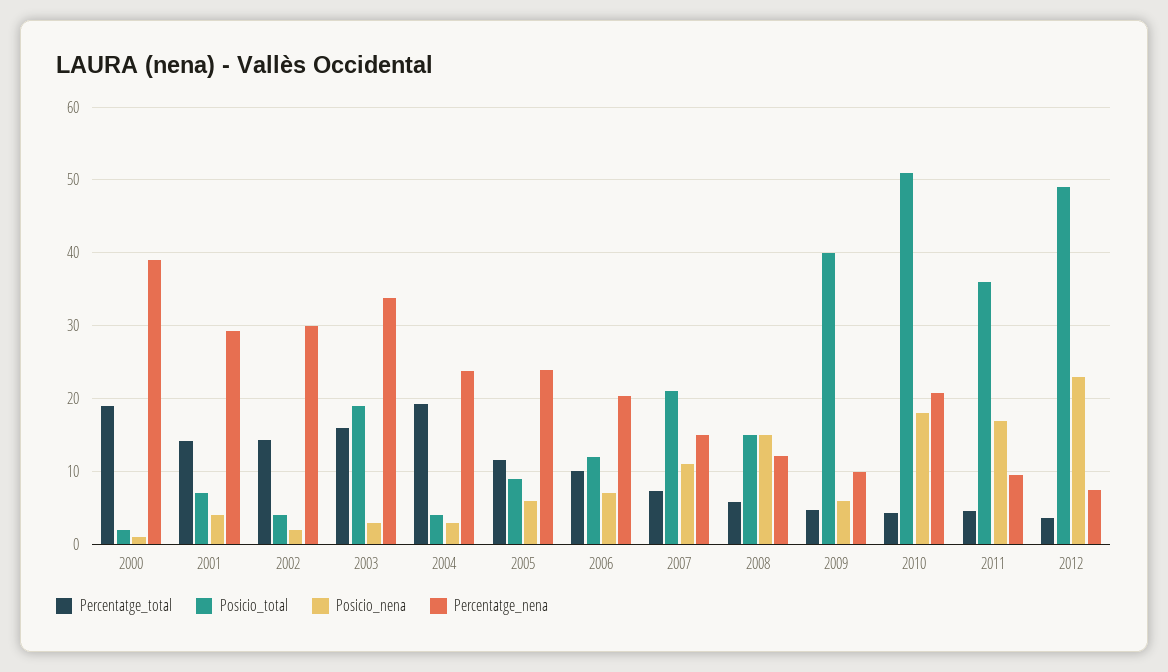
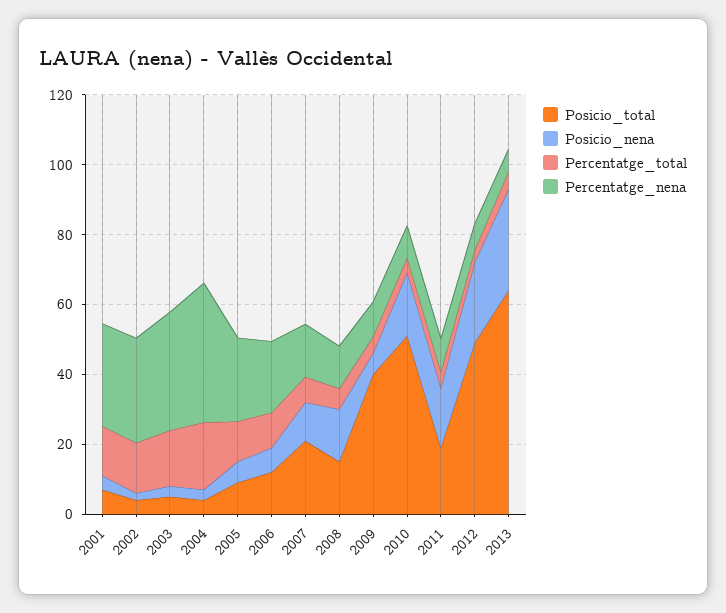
Percentatge_total, 2000: 19 -> none
Posicio_total, 2000: 2 -> none
Posicio_nena, 2000: 1 -> none
Percentatge_nena, 2000: 39 -> none
Posicio_total, 2003: 19 -> 5
Percentatge_nena, 2004: 24 -> 40
Percentatge_nena, 2010: 21 -> 10
Posicio_total, 2011: 36 -> 20
Posicio_total, 2013: none -> 65
Posicio_nena, 2013: none -> 30
Percentatge_total, 2013: none -> 5
Percentatge_nena, 2013: none -> 5

